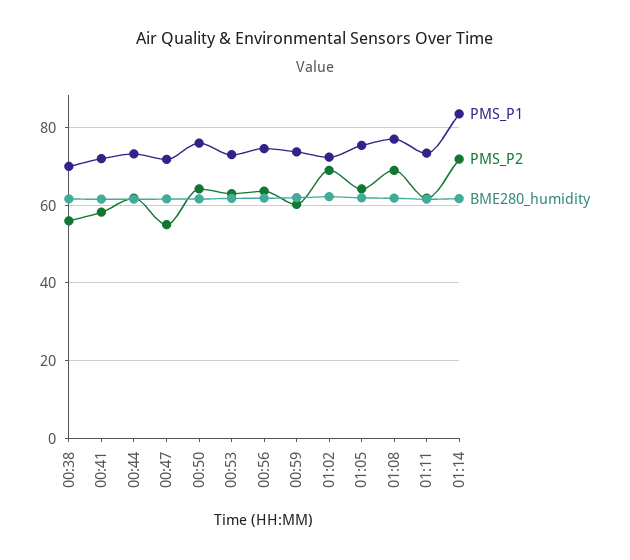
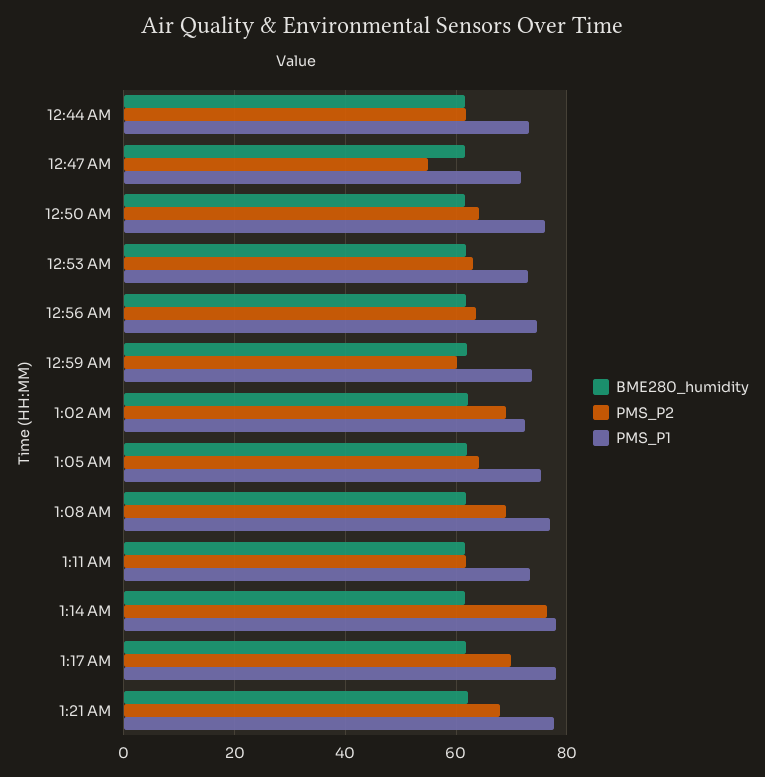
PMS_P1, 00:38: 70 -> none
PMS_P2, 00:38: 56 -> none
BME280_humidity, 00:38: 62 -> none
PMS_P1, 00:41: 72 -> none
PMS_P2, 00:41: 58 -> none
BME280_humidity, 00:41: 62 -> none
PMS_P1, 01:14: 84 -> 78
PMS_P2, 01:14: 72 -> 76
BME280_humidity, 1:17 AM: none -> 62
PMS_P2, 1:17 AM: none -> 70
PMS_P1, 1:17 AM: none -> 78
BME280_humidity, 1:21 AM: none -> 62
PMS_P2, 1:21 AM: none -> 68
PMS_P1, 1:21 AM: none -> 78

